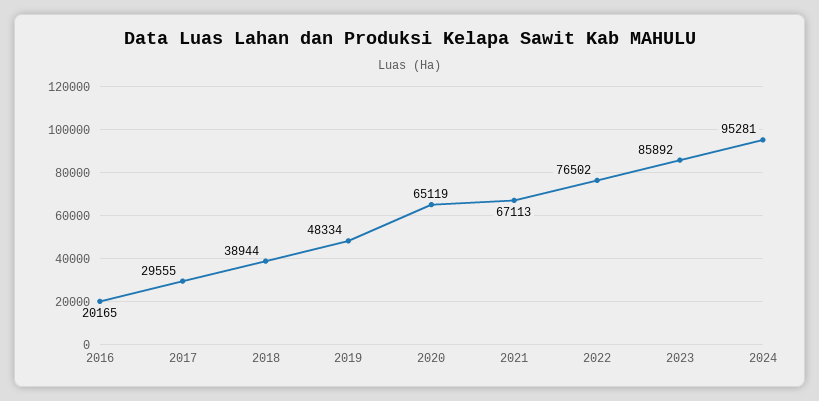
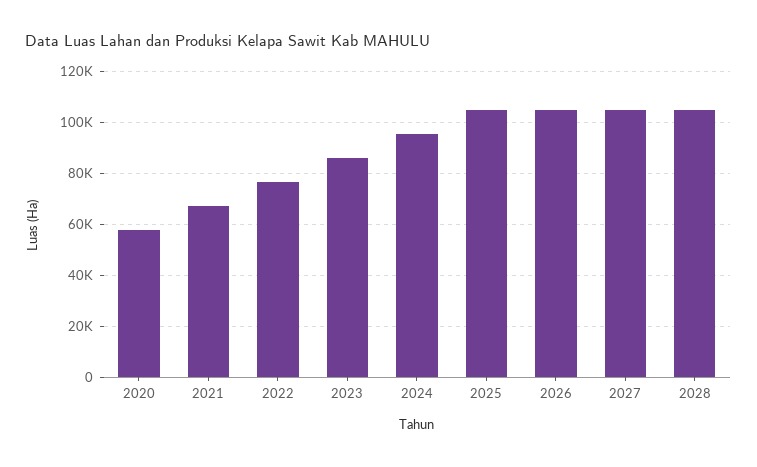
2016: 20165 -> none
2017: 29555 -> none
2018: 38944 -> none
2019: 48334 -> none
2020: 65119 -> 57500
2025: none -> 105000
2026: none -> 105000
2027: none -> 105000
2028: none -> 105000

